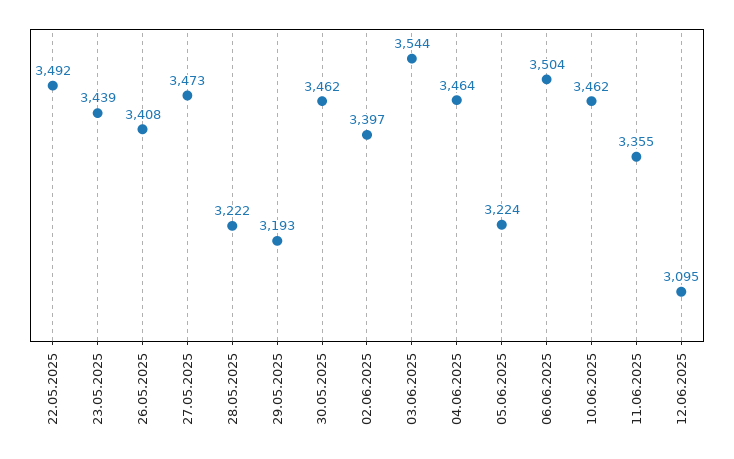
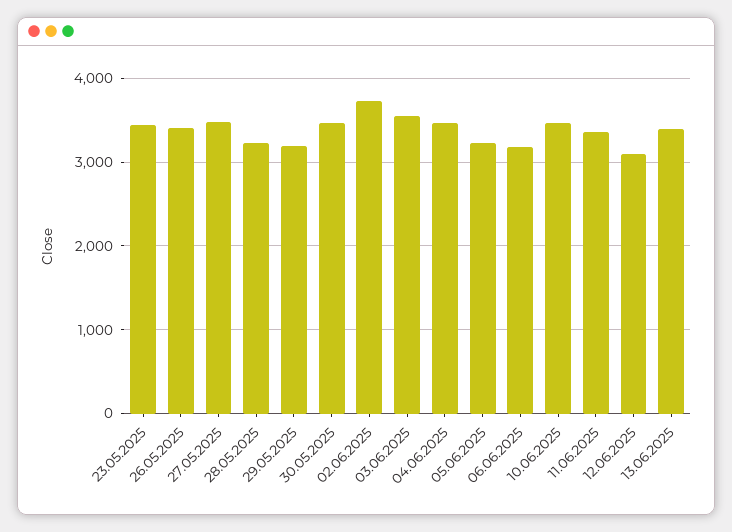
22.05.2025: 3492 -> none
02.06.2025: 3397 -> 3700
06.06.2025: 3504 -> 3200
13.06.2025: none -> 3400

